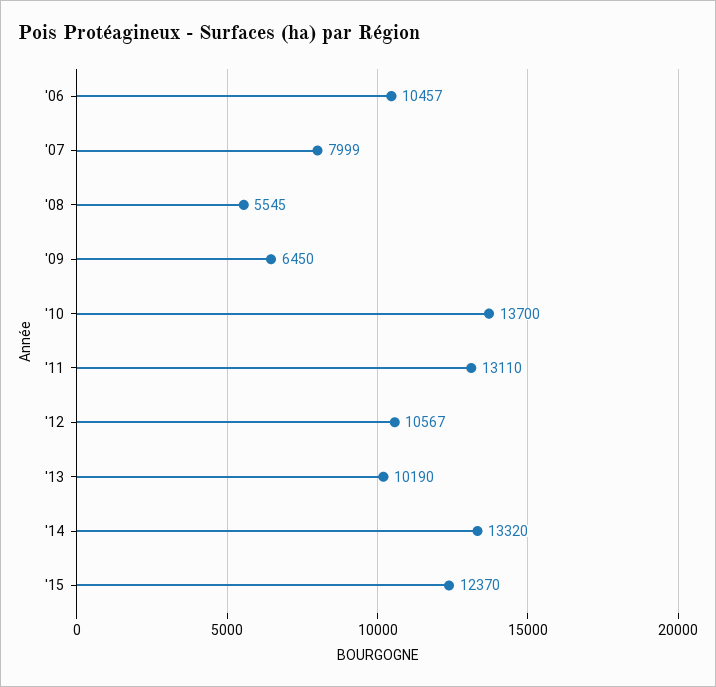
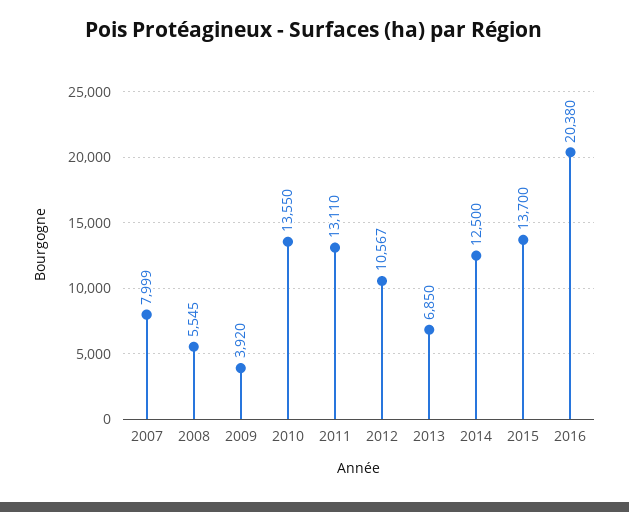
'06: 10457 -> none
'09: 6450 -> 3920
'10: 13700 -> 13550
'13: 10190 -> 6850
'14: 13320 -> 12500
'15: 12370 -> 13700
2016: none -> 20380

